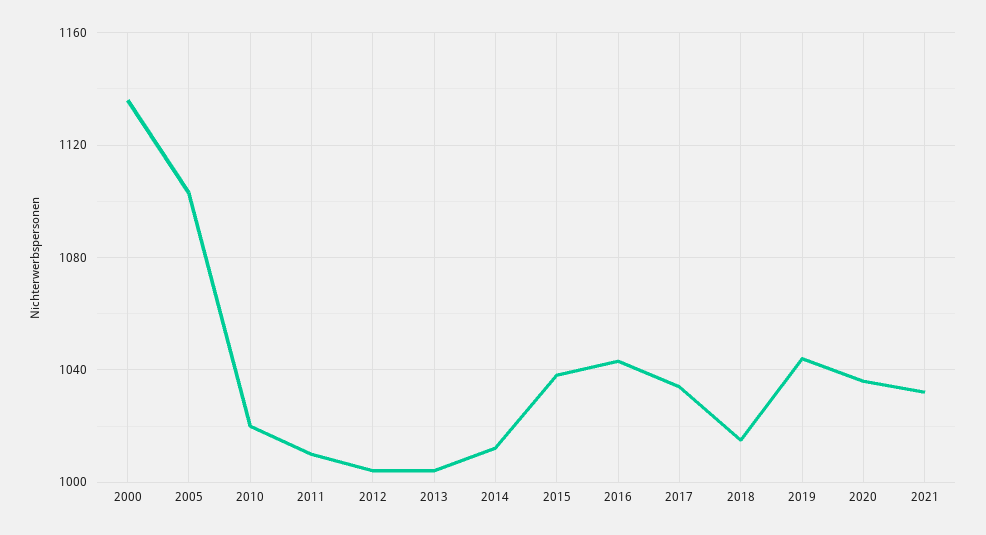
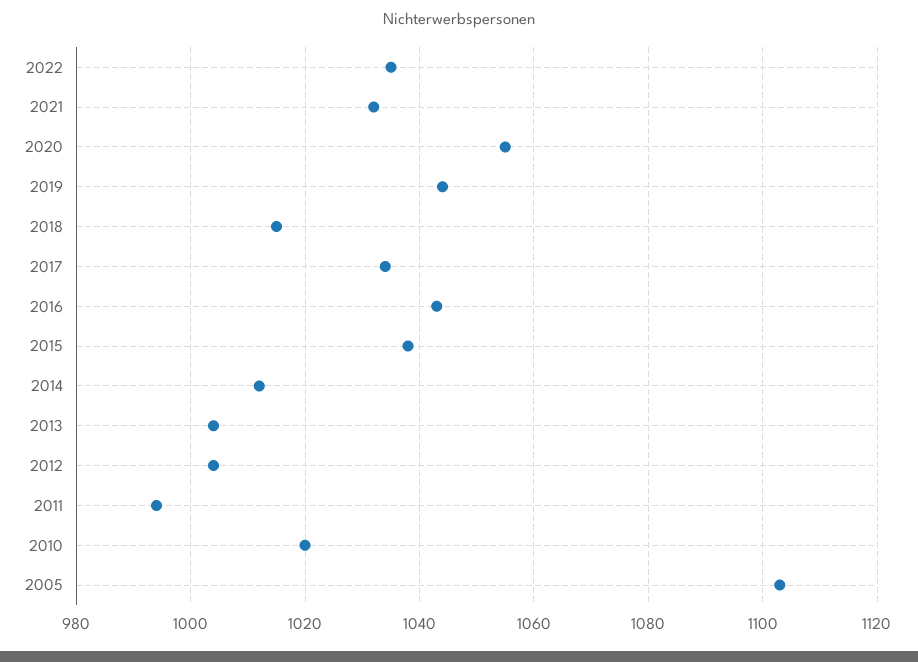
2000: 1135 -> none
2011: 1010 -> 995
2020: 1035 -> 1055
2022: none -> 1035

